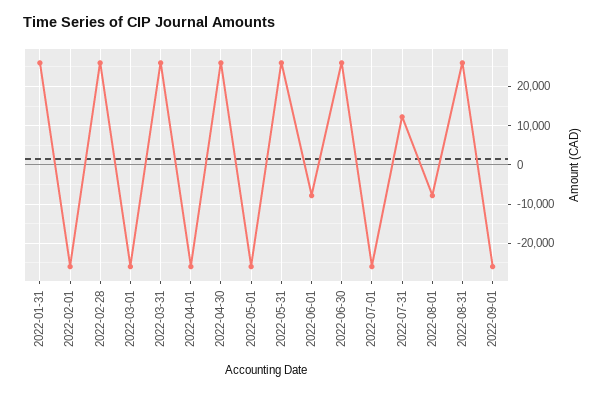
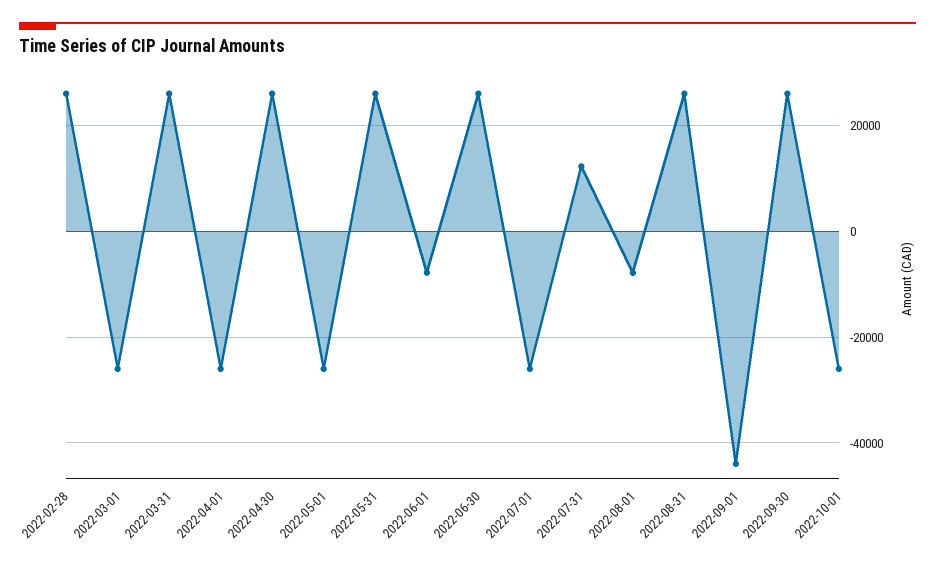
2022-01-31: 26000 -> none
2022-02-01: -26000 -> none
2022-09-01: -26000 -> -44000
2022-09-30: none -> 26000
2022-10-01: none -> -26000

